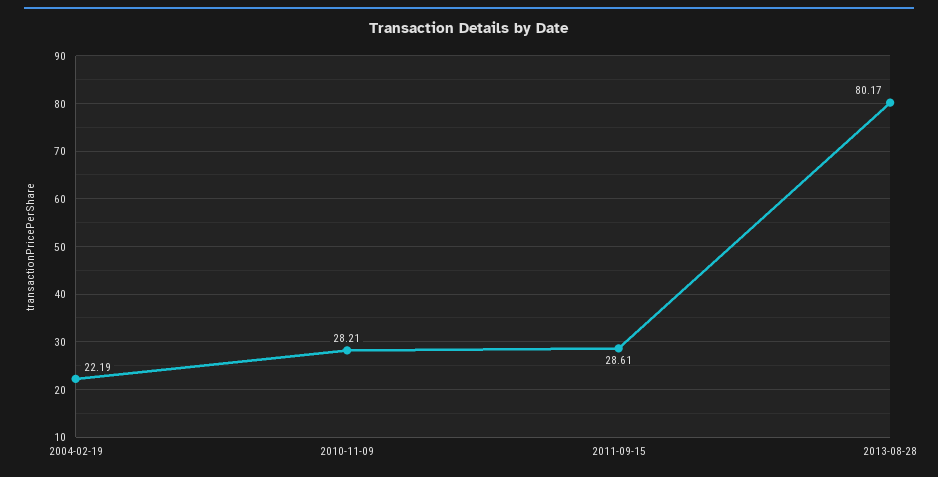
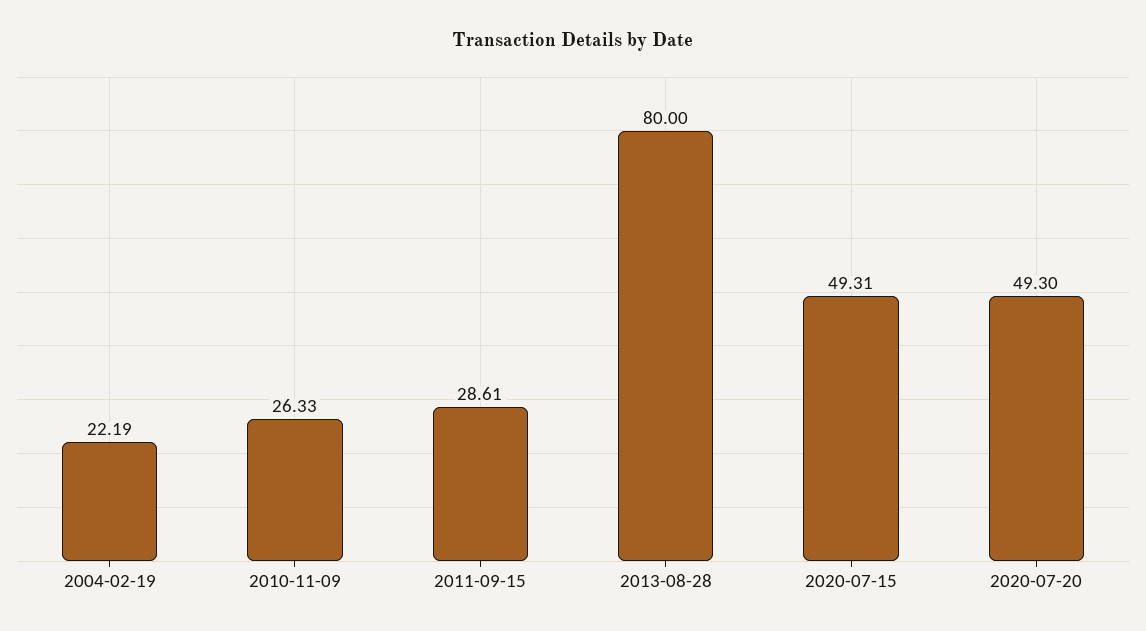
2010-11-09: 28.21 -> 26.33
2013-08-28: 80.17 -> 80
2020-07-15: none -> 49.31
2020-07-20: none -> 49.3

